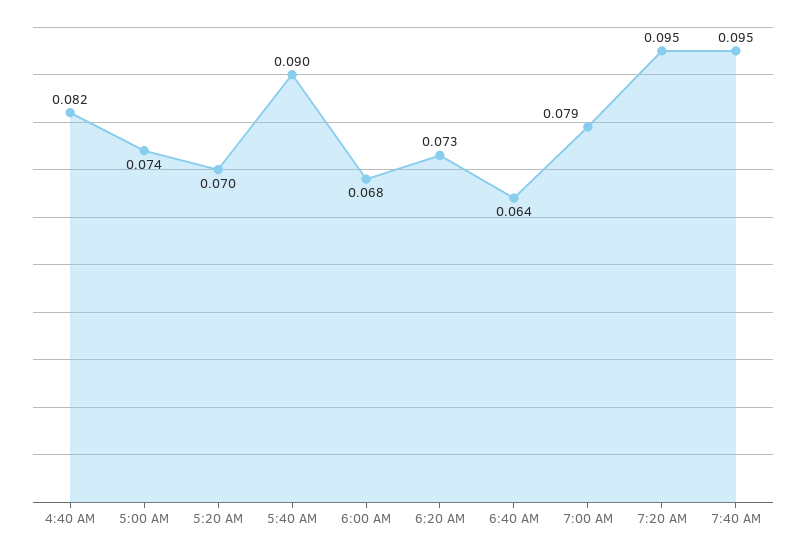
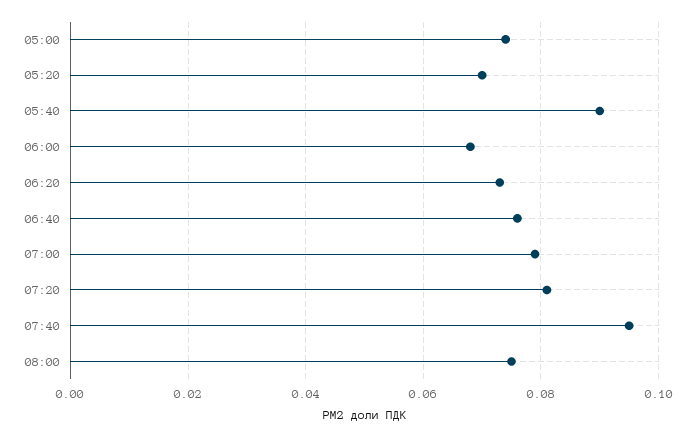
4:40 AM: 0.082 -> none
6:40 AM: 0.064 -> 0.075
7:20 AM: 0.095 -> 0.08
08:00: none -> 0.075

